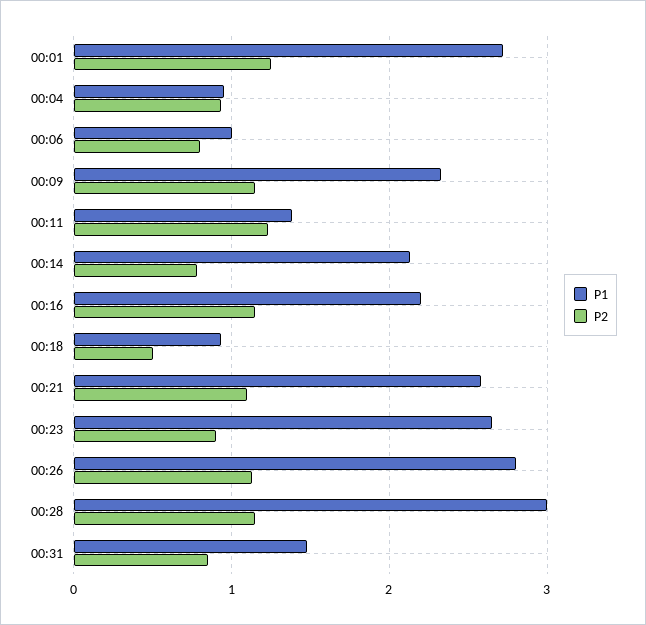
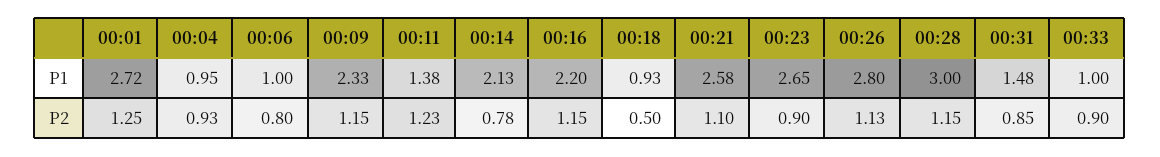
P1, 00:33: none -> 1
P2, 00:33: none -> 0.9

